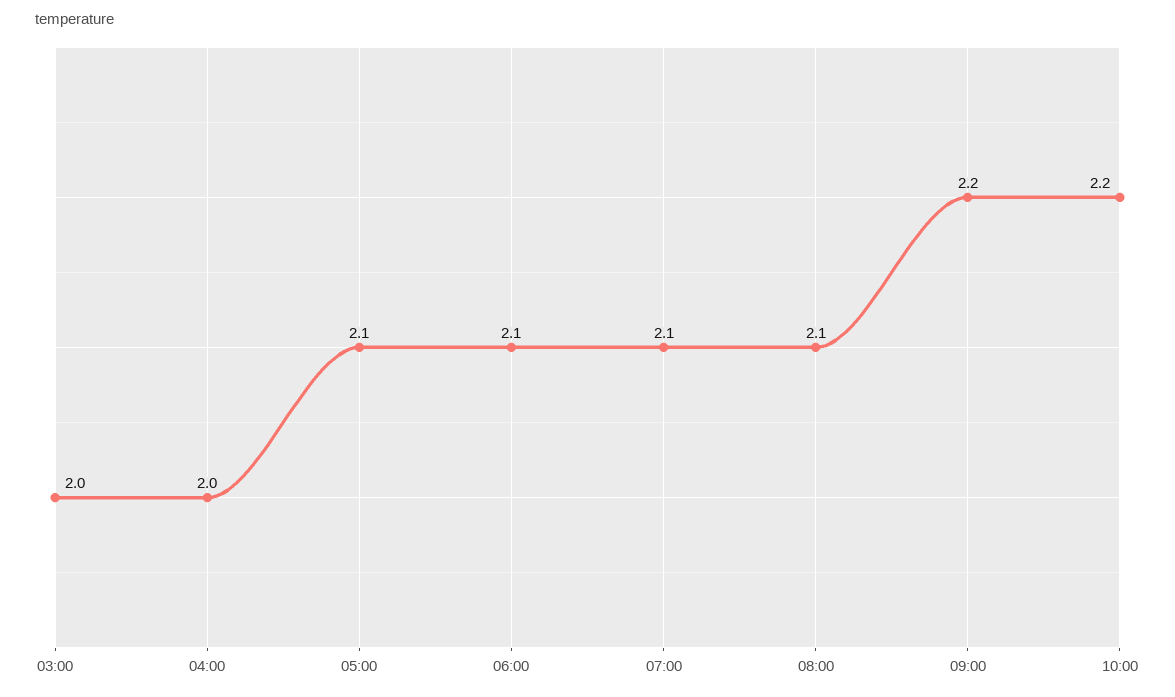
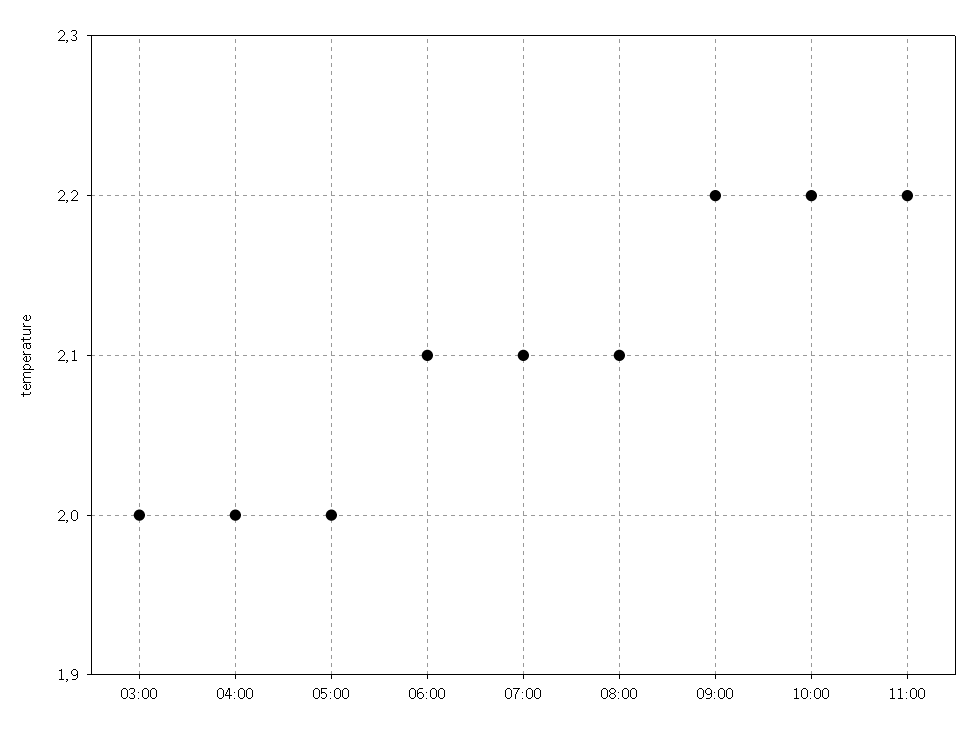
05:00: 2.1 -> 2
11:00: none -> 2.2

